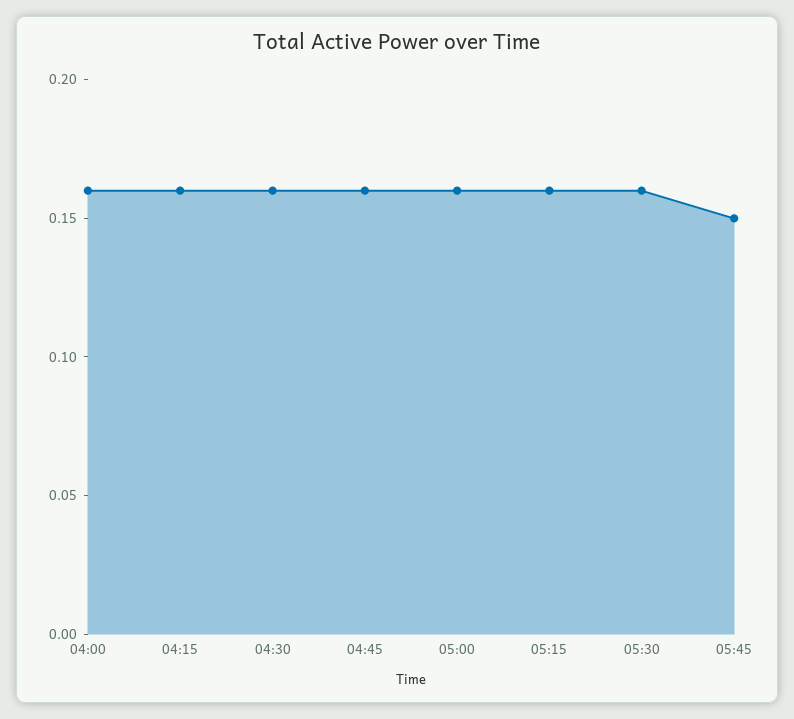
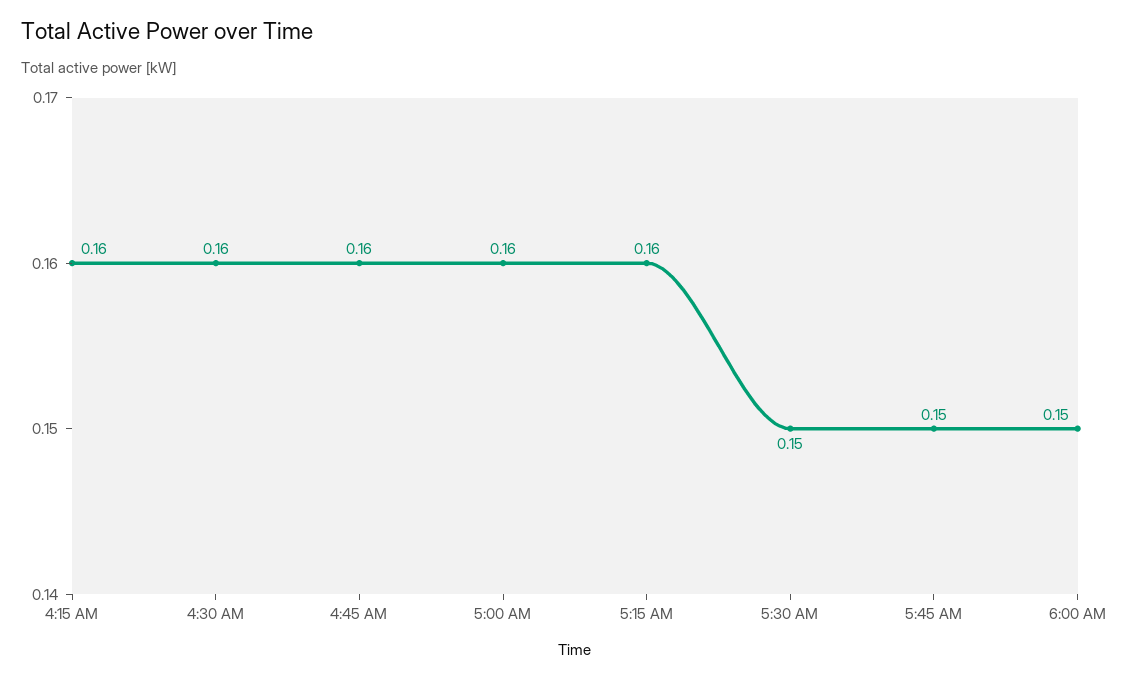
04:00: 0.16 -> none
05:30: 0.16 -> 0.15
6:00 AM: none -> 0.15

